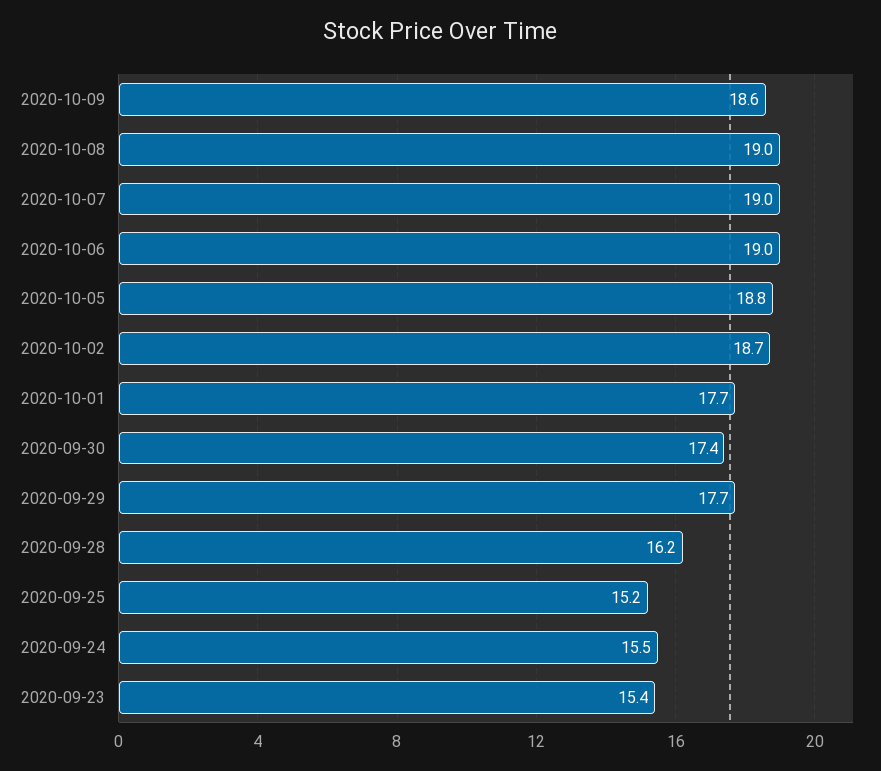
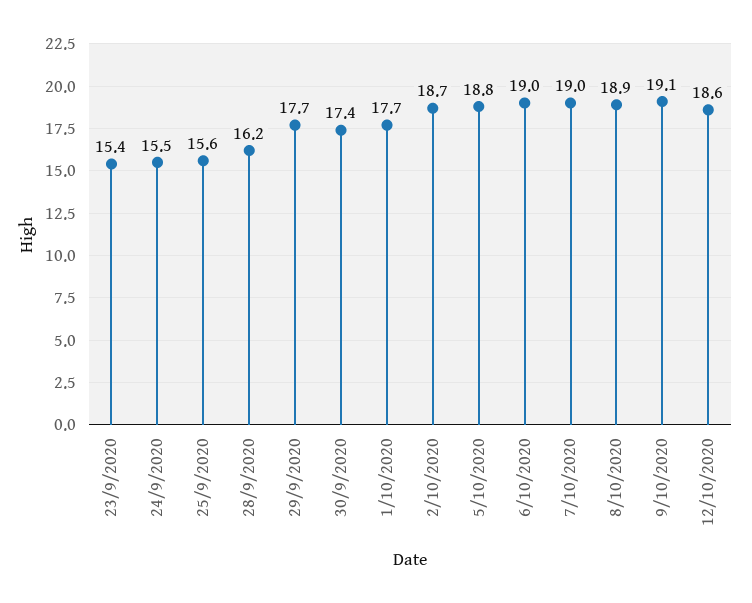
2020-10-09: 18.6 -> 19.1
2020-10-08: 19 -> 18.9
2020-09-25: 15.2 -> 15.6
12/10/2020: none -> 18.6

